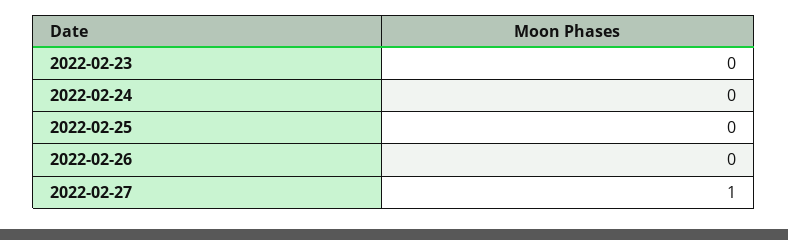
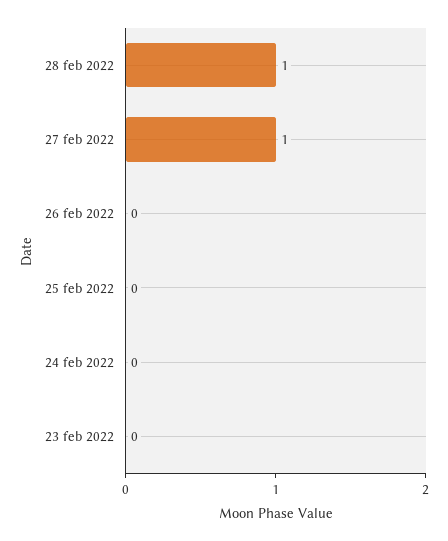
28 feb 2022: none -> 1

